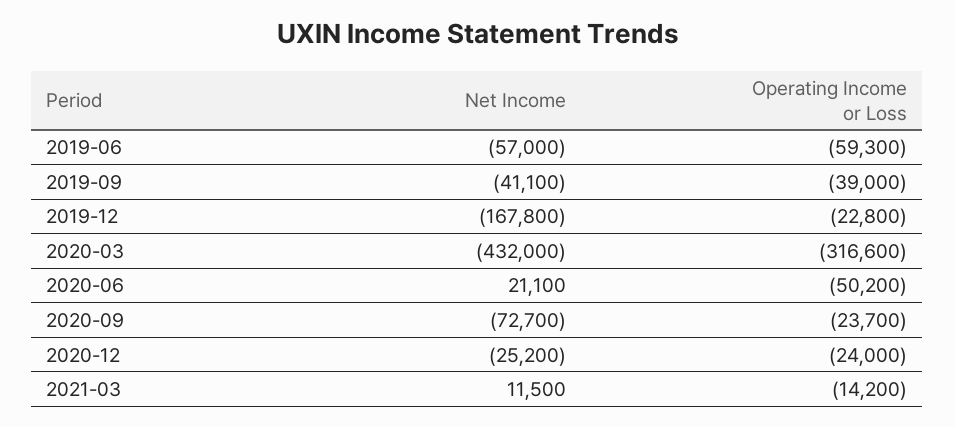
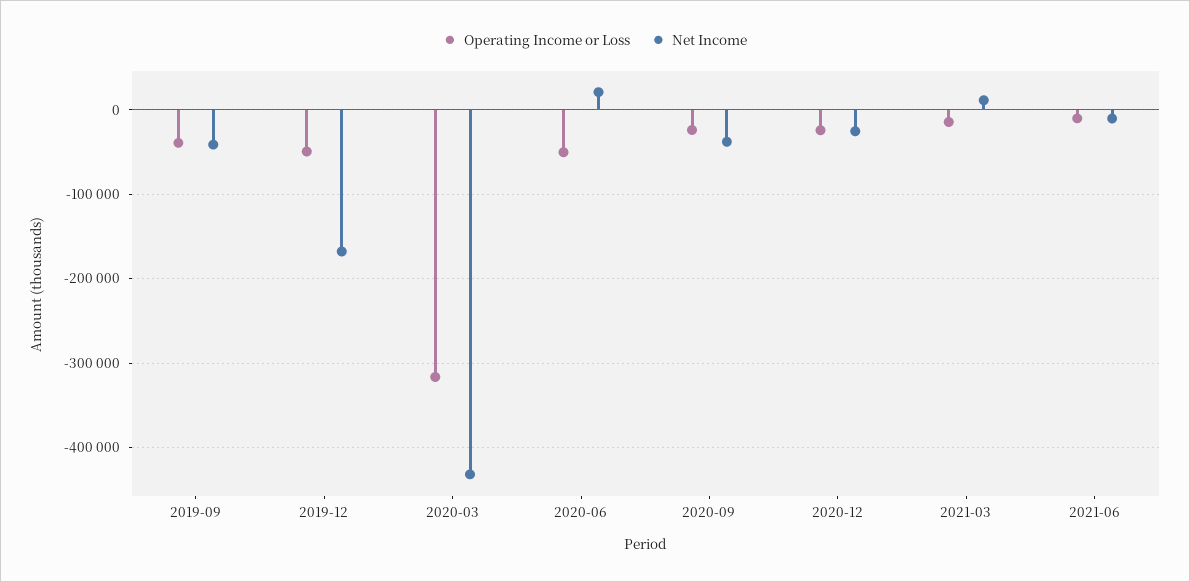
Net Income, 2019-06: -57000 -> none
Operating Income or Loss, 2019-06: -59300 -> none
Operating Income or Loss, 2019-12: -22800 -> -50000
Net Income, 2020-09: -72700 -> -40000
Operating Income or Loss, 2021-06: none -> -10000
Net Income, 2021-06: none -> -10000

